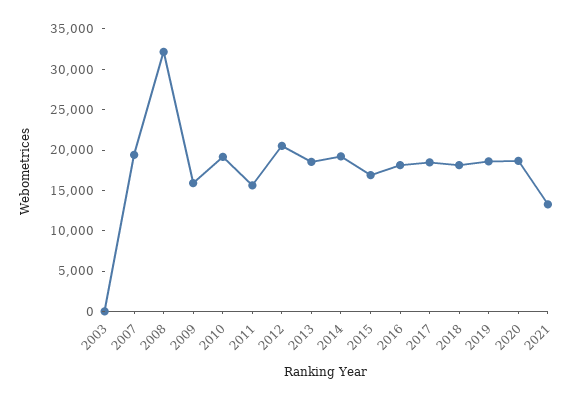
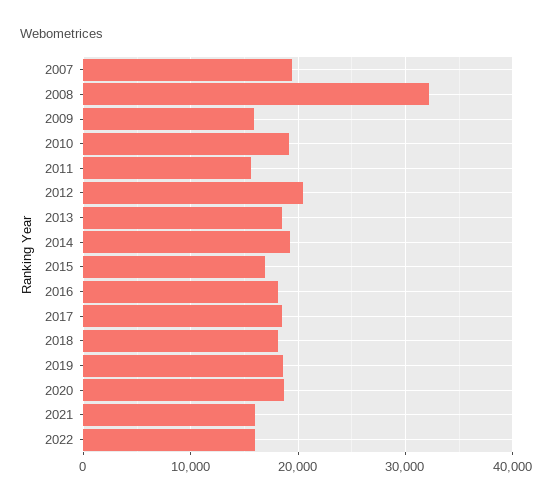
2003: 0 -> none
2021: 13000 -> 16000
2022: none -> 16000

